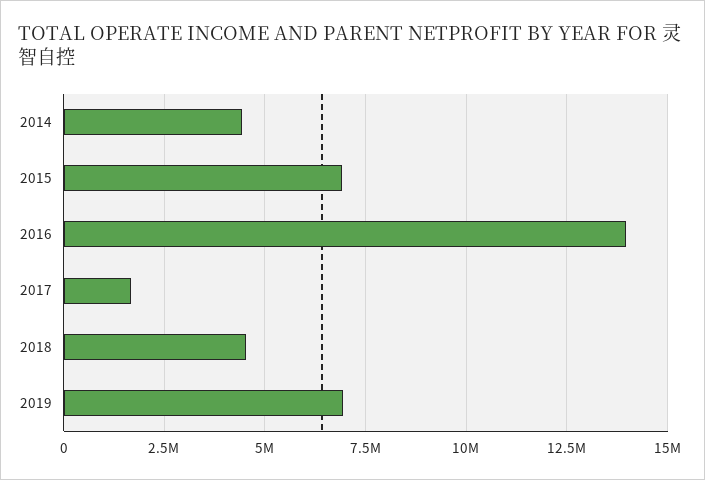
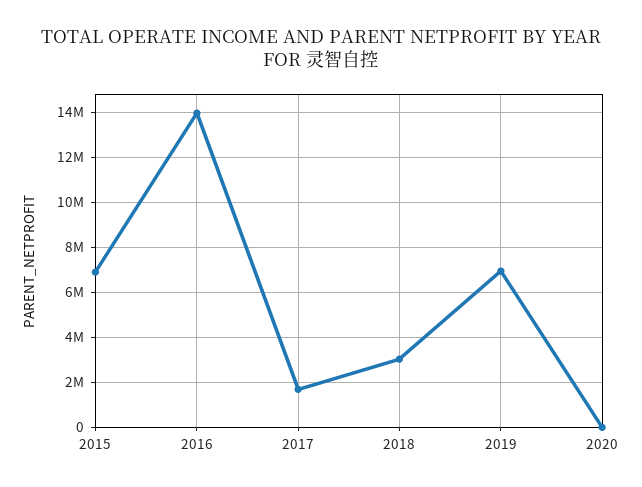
2014: 4500000 -> none
2018: 4500000 -> 3000000
2020: none -> 0

